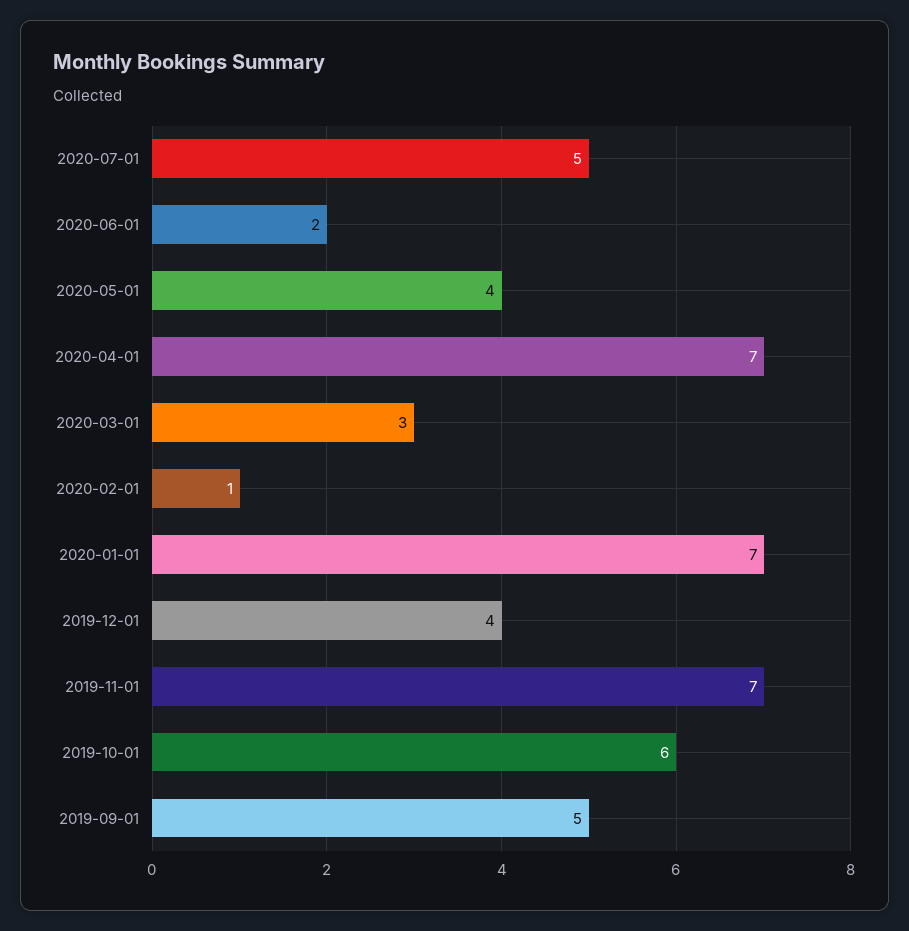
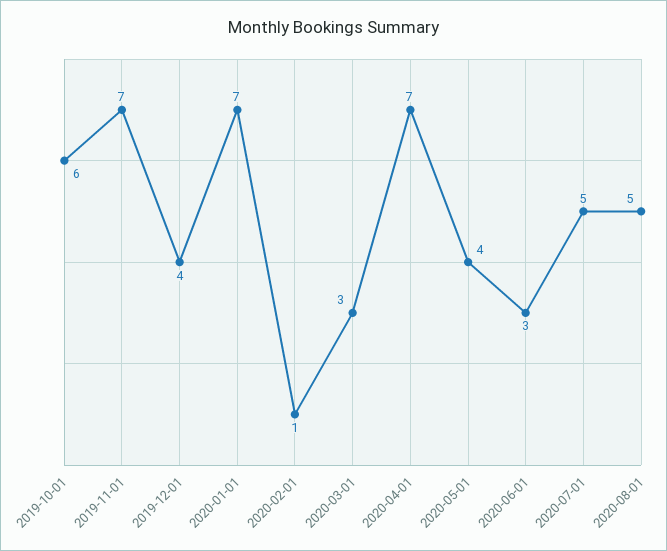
2020-06-01: 2 -> 3
2019-09-01: 5 -> none
2020-08-01: none -> 5

